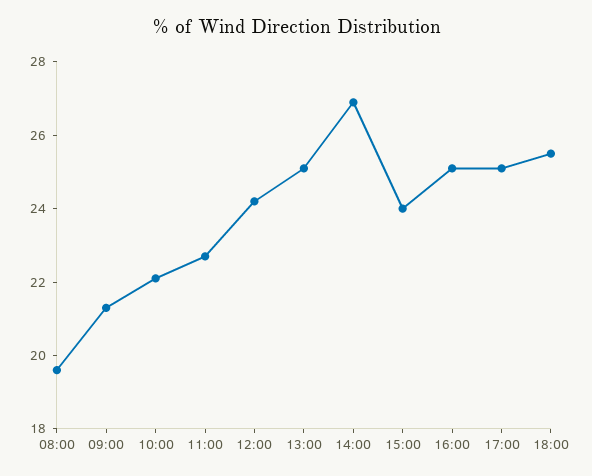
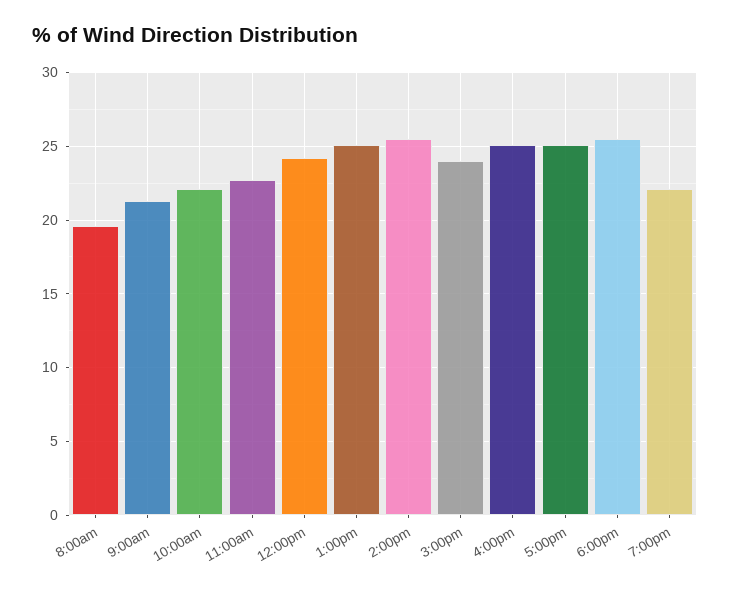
14:00: 27 -> 25.5
7:00pm: none -> 22

